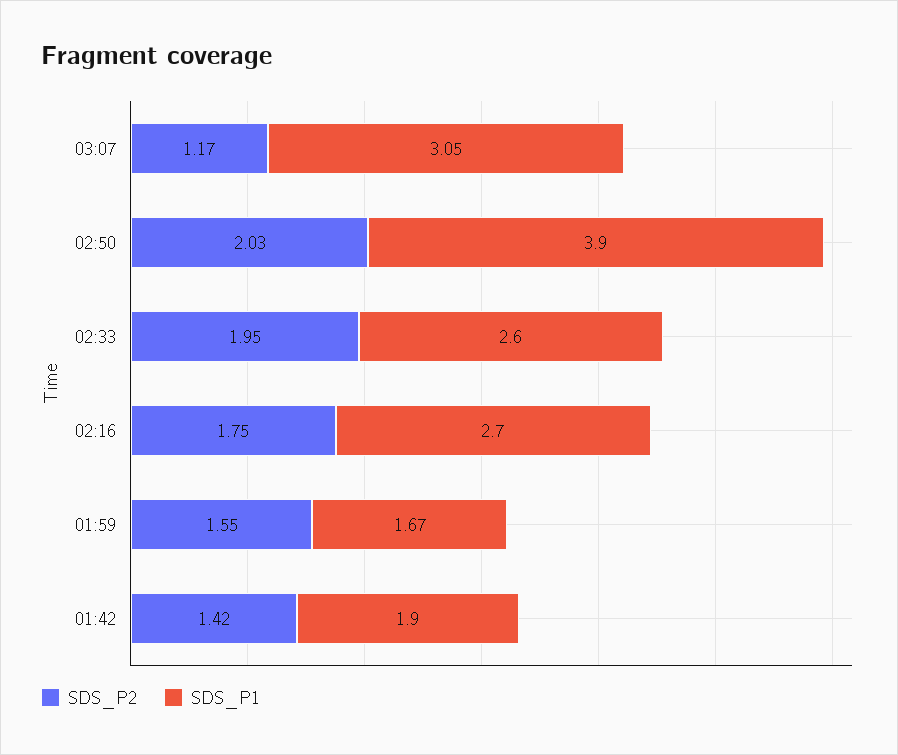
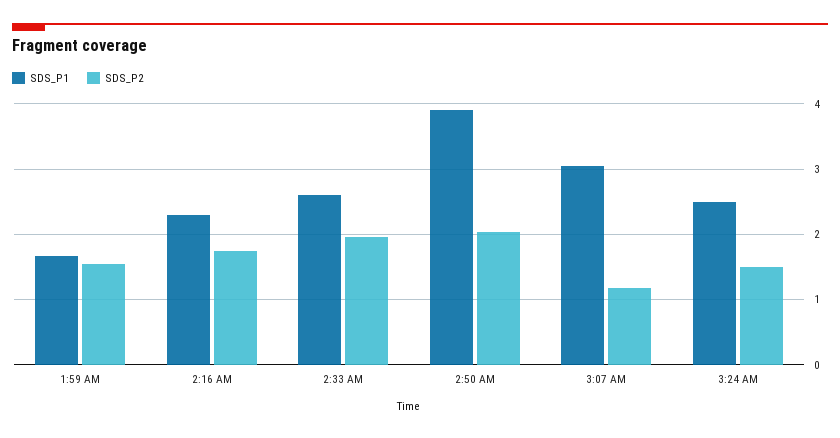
SDS_P1, 02:16: 2.7 -> 2.3
SDS_P2, 01:42: 1.42 -> none
SDS_P1, 01:42: 1.9 -> none
SDS_P1, 3:24 AM: none -> 2.5
SDS_P2, 3:24 AM: none -> 1.5

